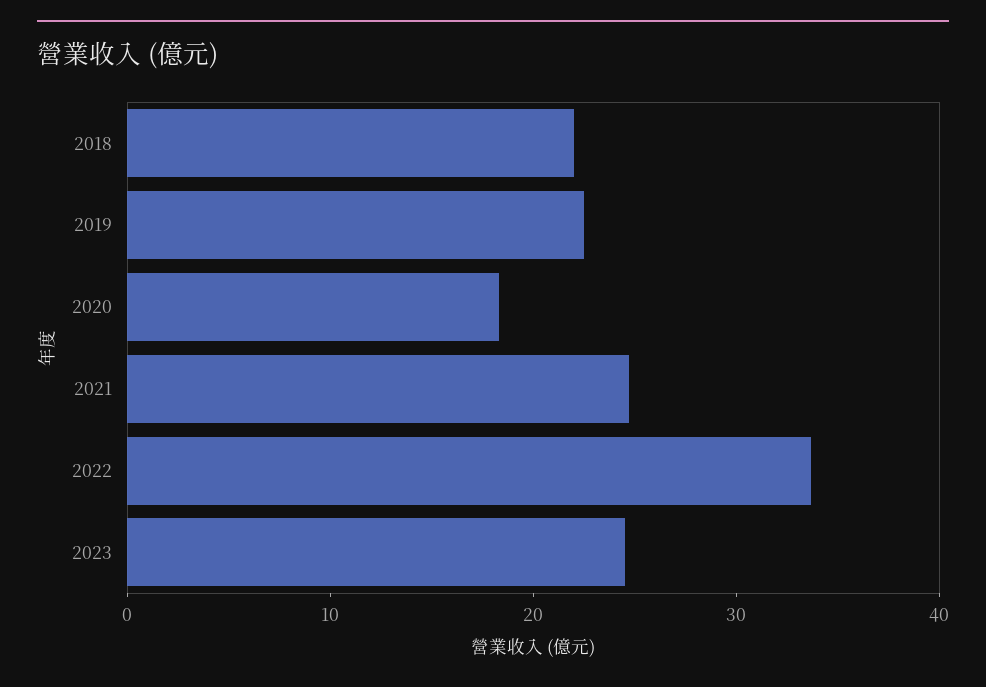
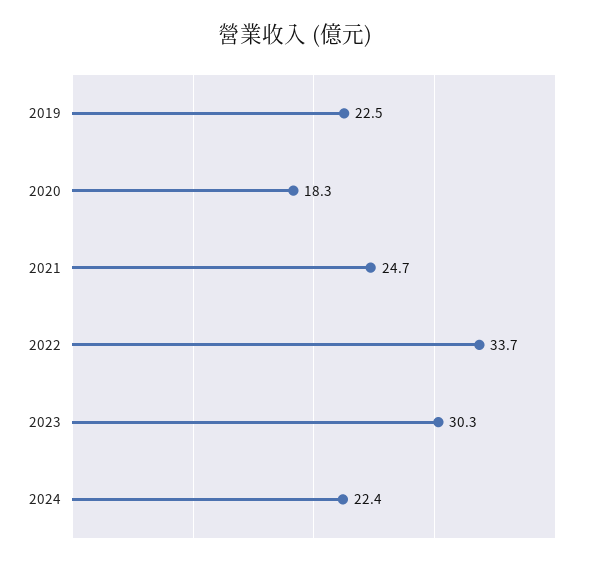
2018: 22 -> none
2023: 24 -> 30.3
2024: none -> 22.4

